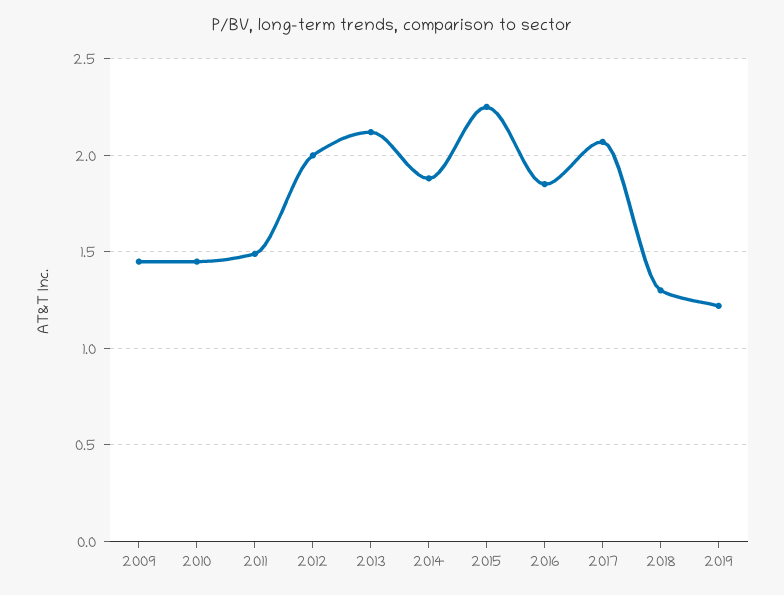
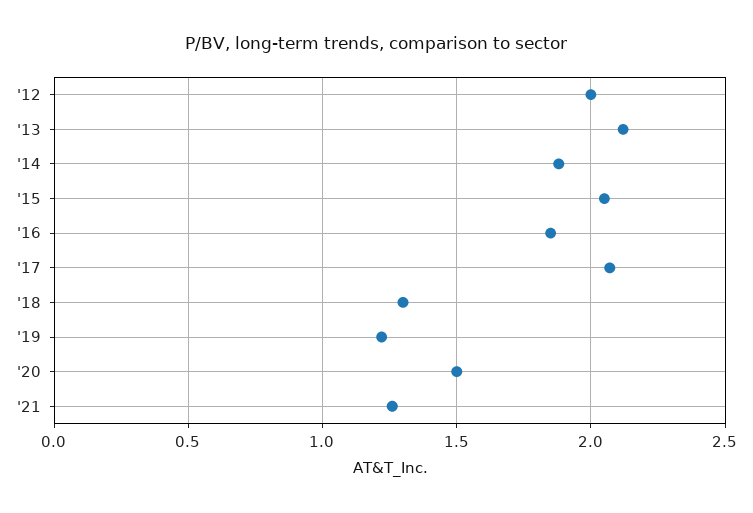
2009: 1.45 -> none
2010: 1.45 -> none
2011: 1.5 -> none
2015: 2.25 -> 2.05
'20: none -> 1.5
'21: none -> 1.25

